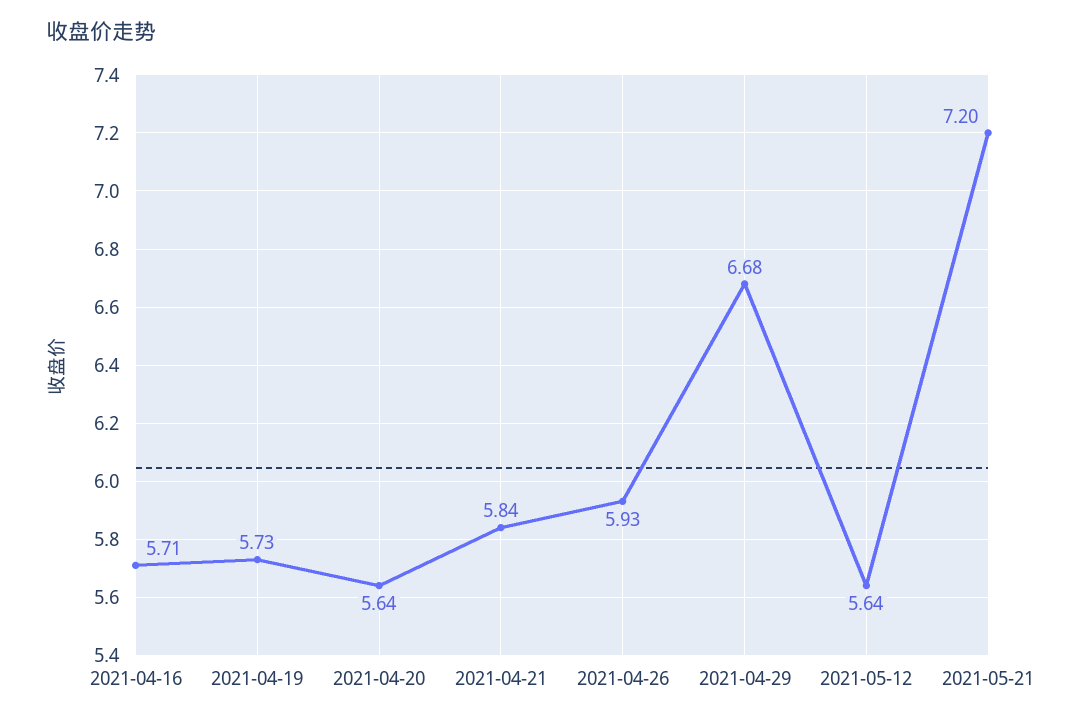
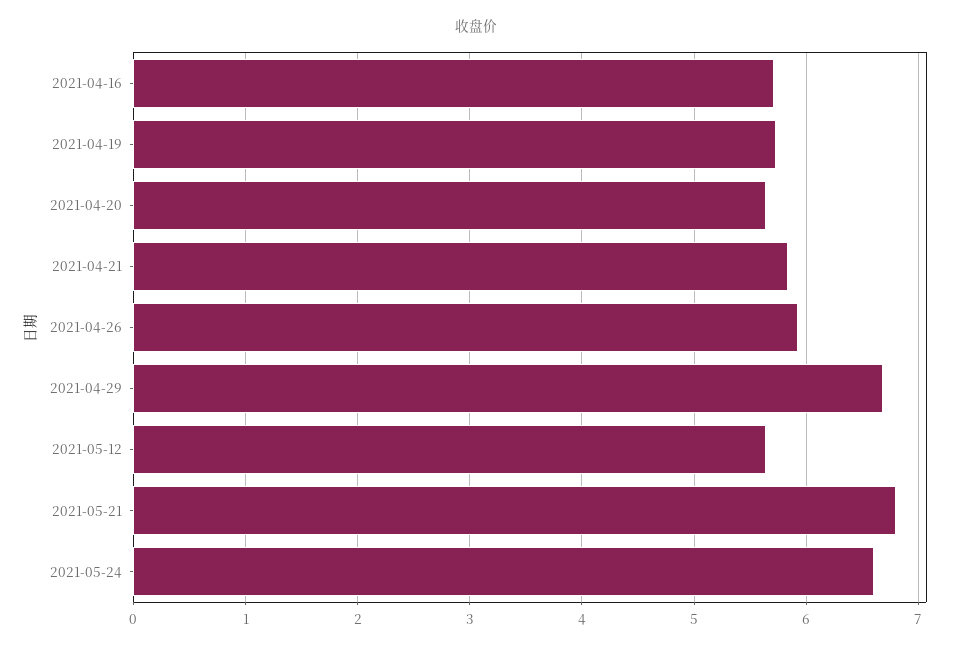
2021-05-21: 7.2 -> 6.8
2021-05-24: none -> 6.6

